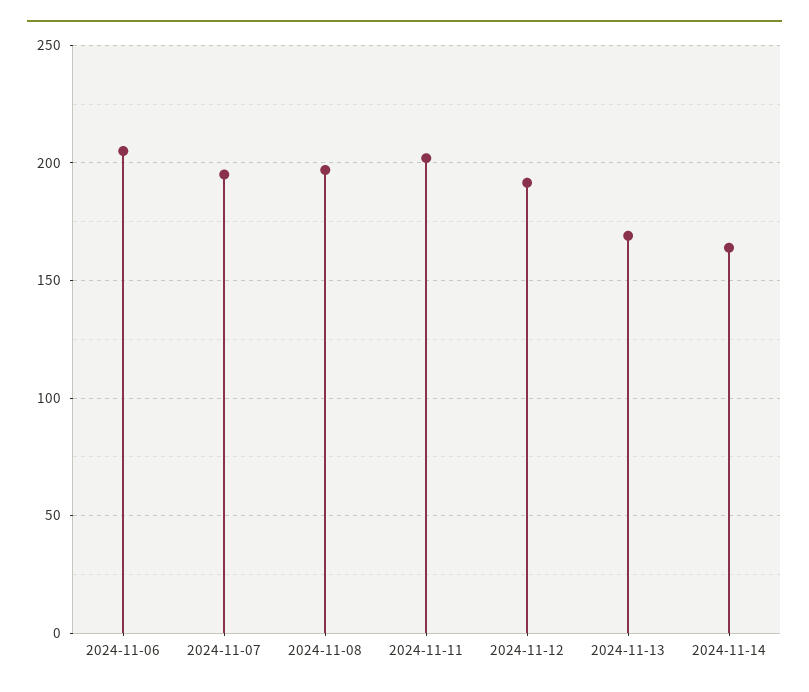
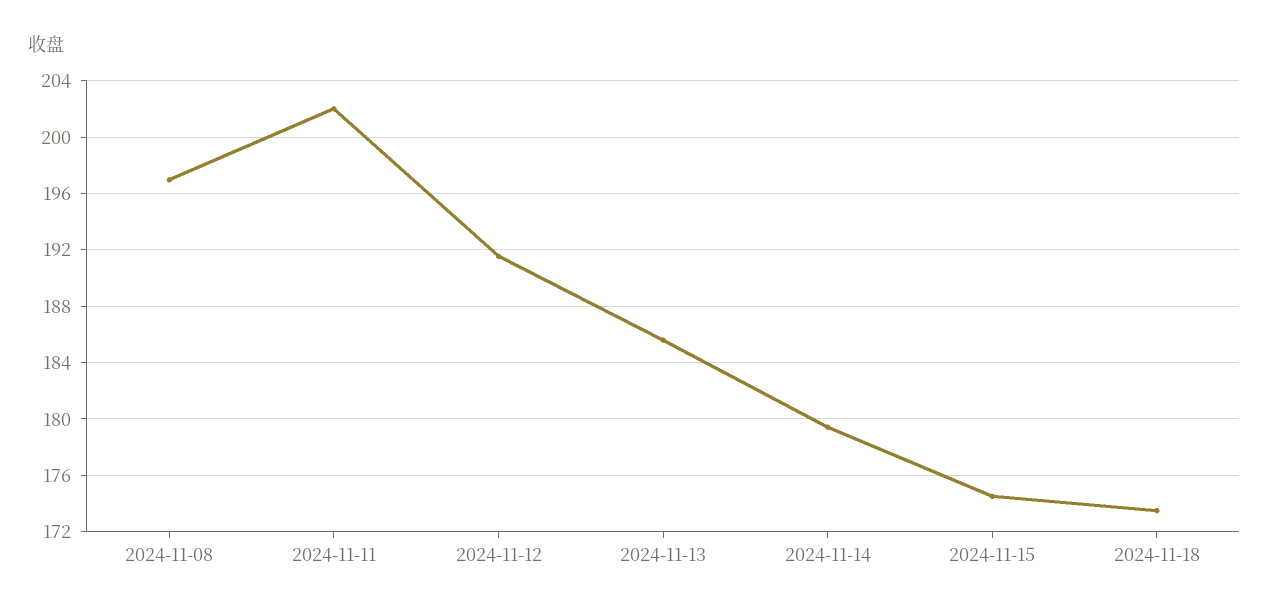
2024-11-06: 205 -> none
2024-11-07: 195 -> none
2024-11-13: 170 -> 185.5
2024-11-14: 165 -> 179.5
2024-11-15: none -> 174.5
2024-11-18: none -> 173.5

